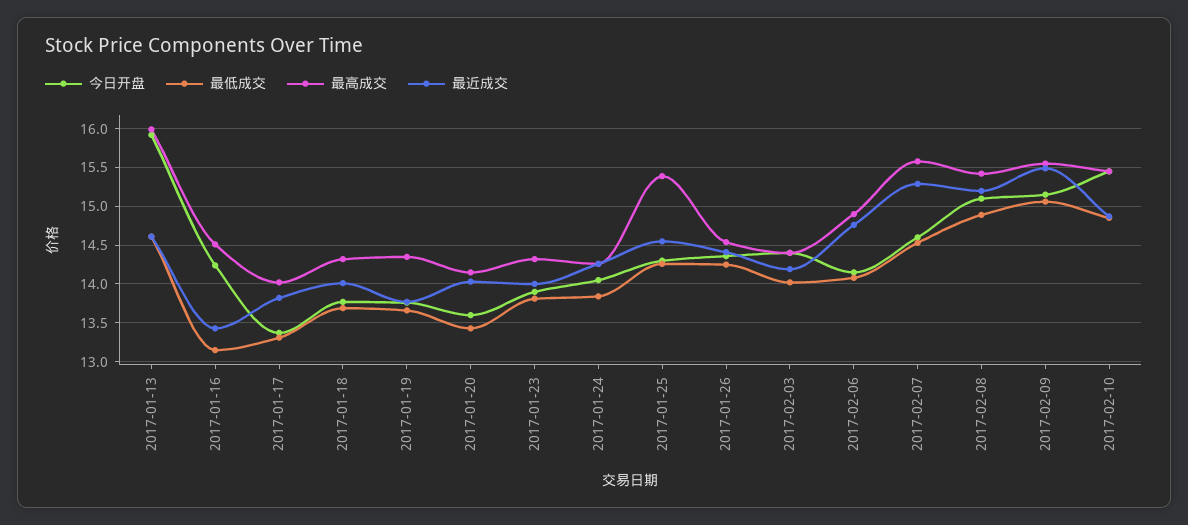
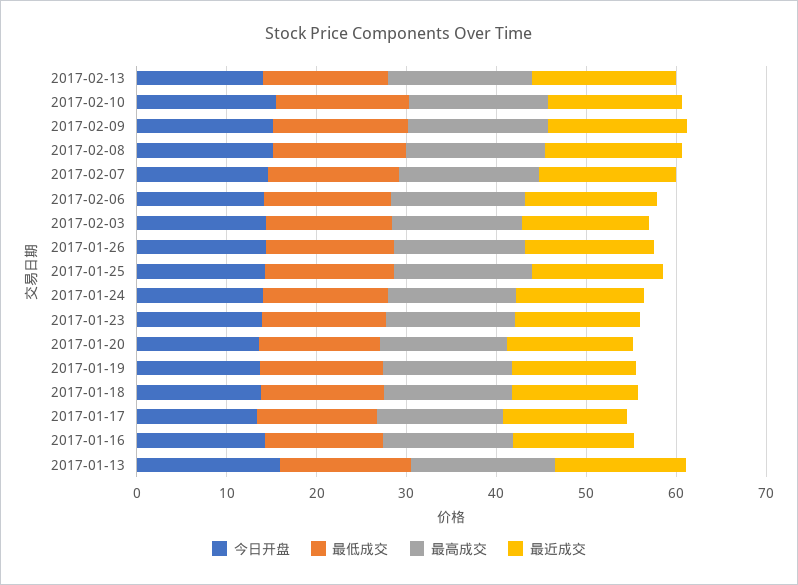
今日开盘, 2017-02-13: none -> 14
最低成交, 2017-02-13: none -> 14
最高成交, 2017-02-13: none -> 16
最近成交, 2017-02-13: none -> 16

